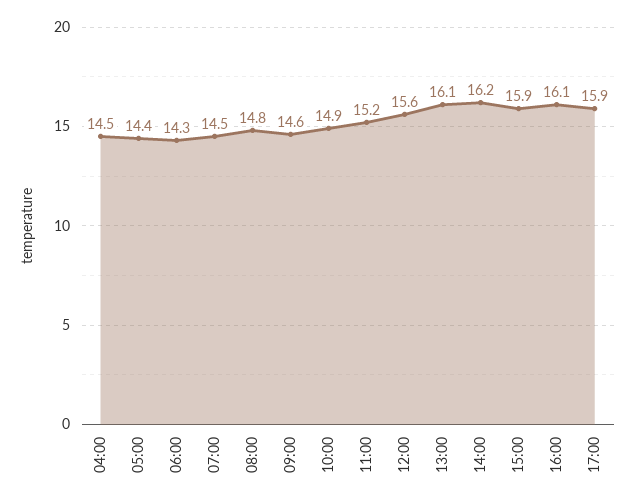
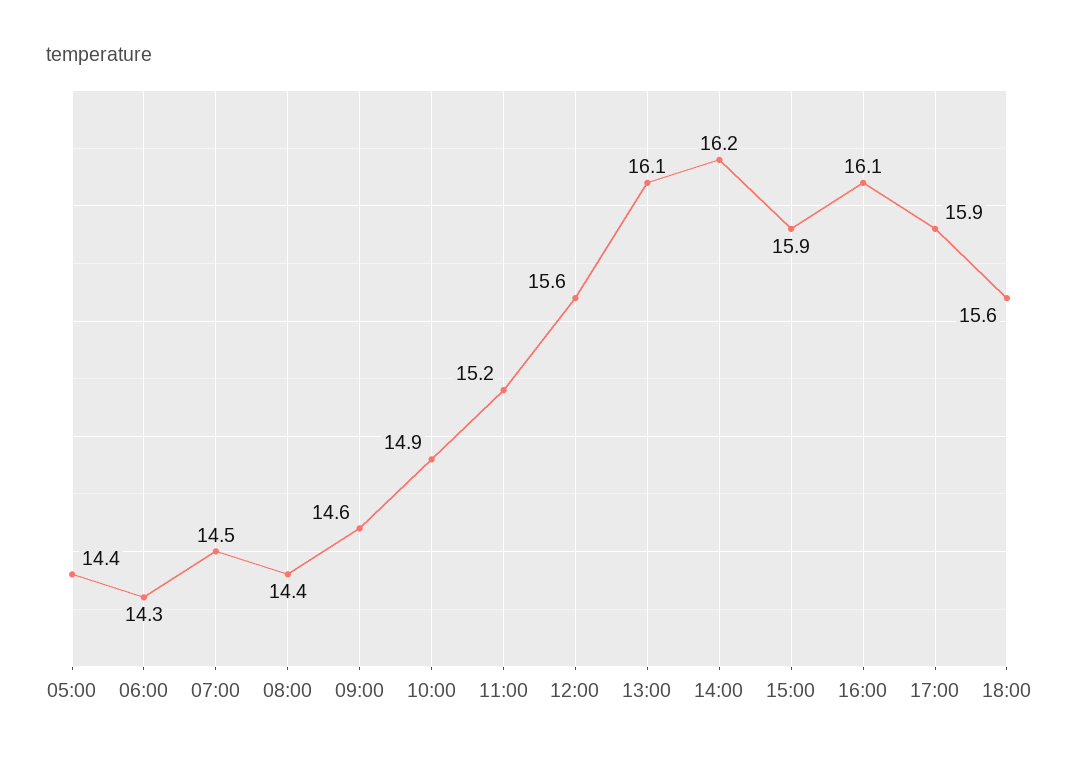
04:00: 14.5 -> none
08:00: 14.8 -> 14.4
18:00: none -> 15.6

